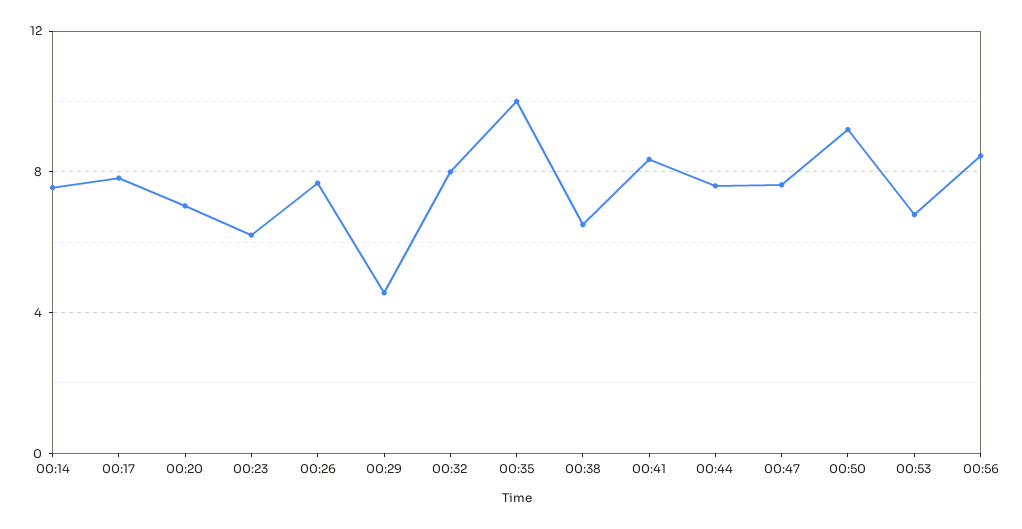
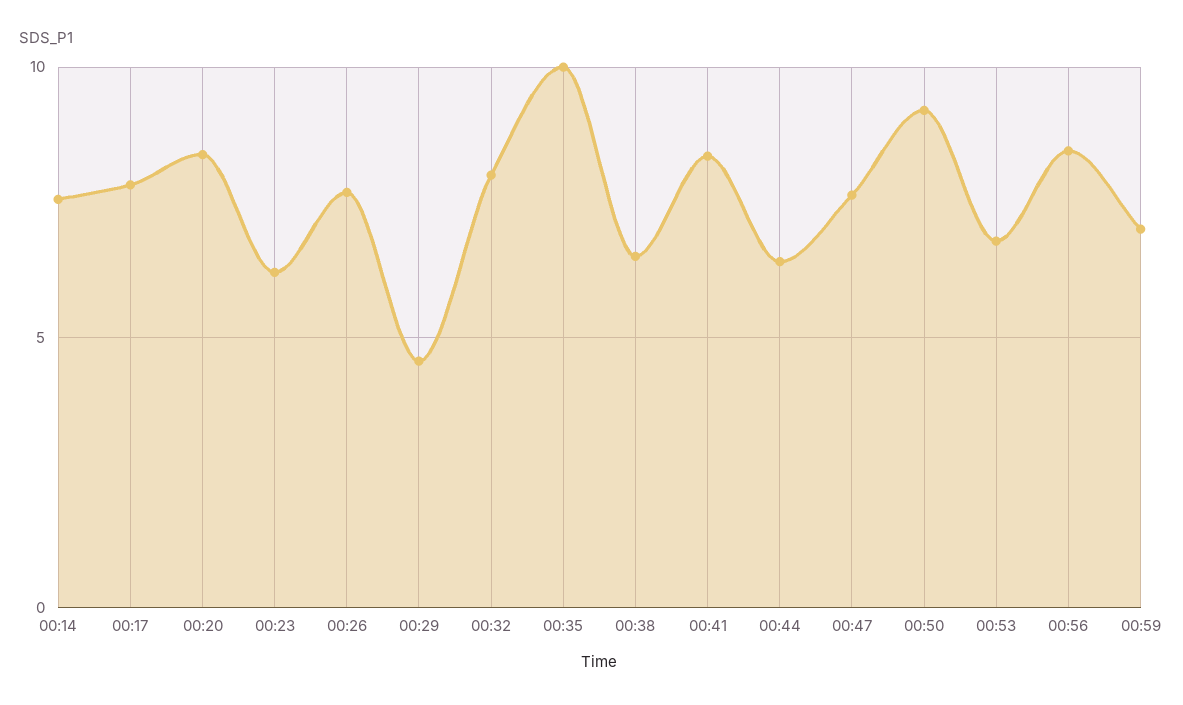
00:20: 7 -> 8.5
00:44: 7.5 -> 6.5
00:59: none -> 7

